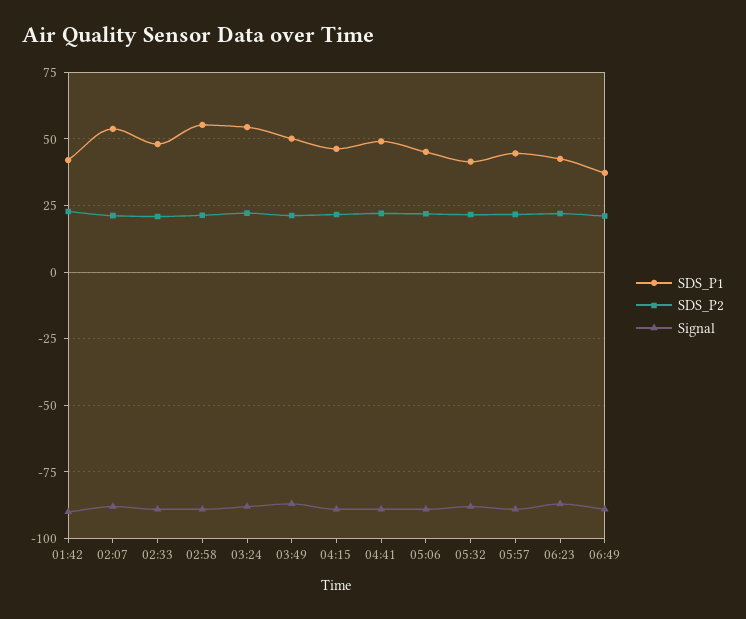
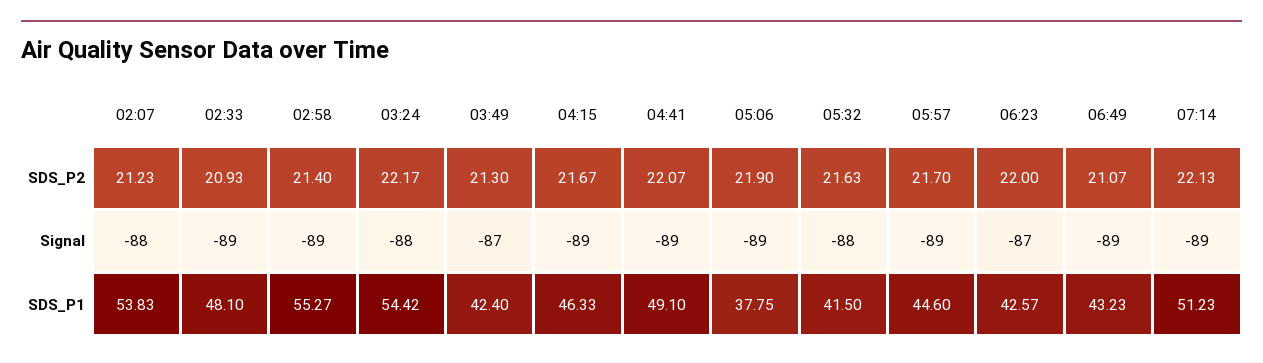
SDS_P1, 01:42: 42.5 -> none
SDS_P2, 01:42: 22.5 -> none
Signal, 01:42: -90 -> none
SDS_P1, 03:49: 50 -> 42.4
SDS_P1, 05:06: 45 -> 37.75
SDS_P1, 06:49: 37.5 -> 43.23
SDS_P2, 07:14: none -> 22.13
Signal, 07:14: none -> -89
SDS_P1, 07:14: none -> 51.23

